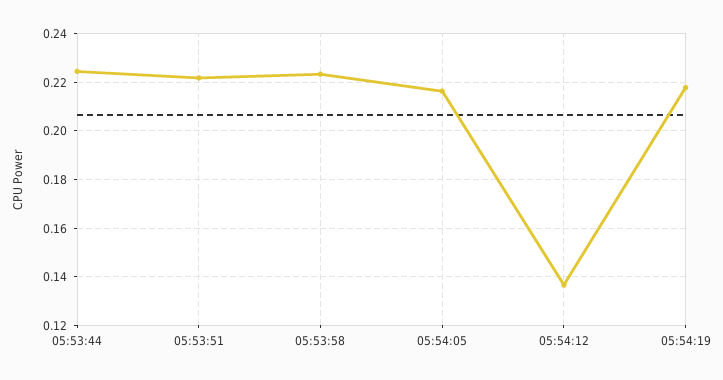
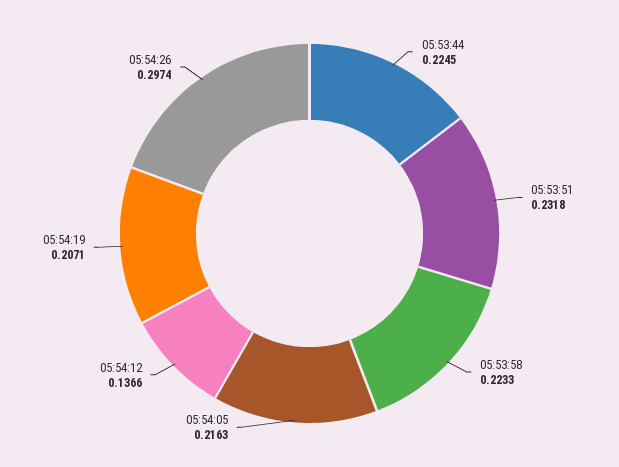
05:53:51: 0.2225 -> 0.2318
05:54:19: 0.2175 -> 0.2071
05:54:26: none -> 0.2974

